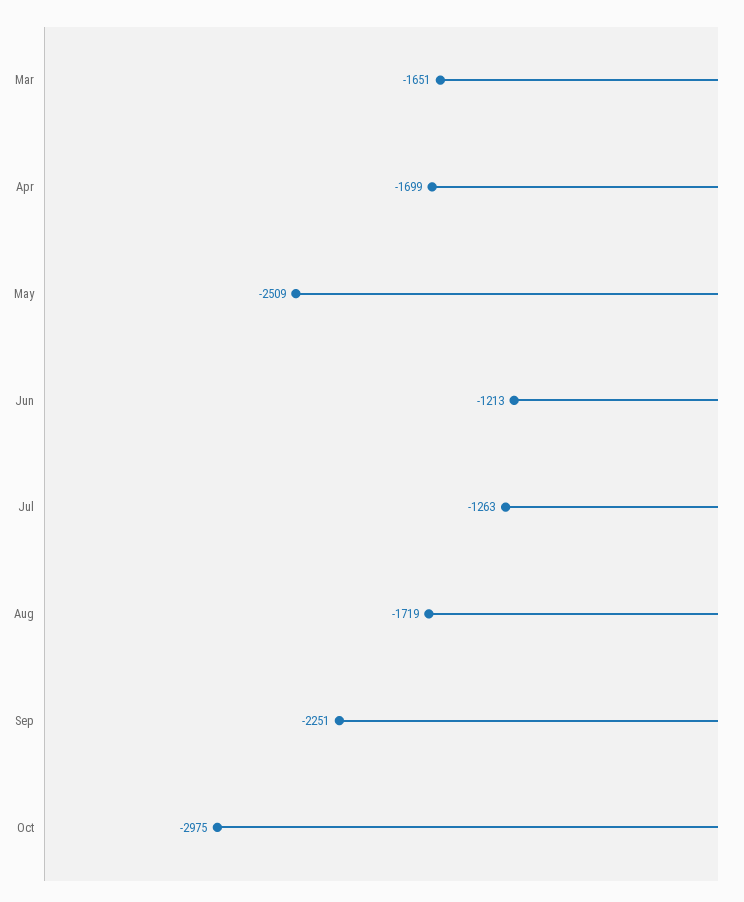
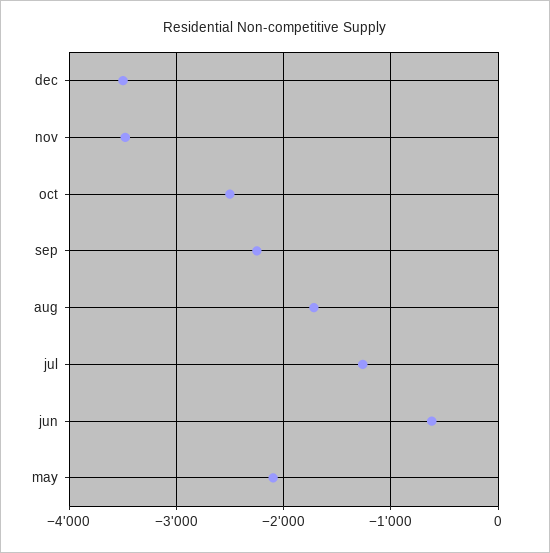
Mar: -1651 -> none
Apr: -1699 -> none
May: -2509 -> -2100
Jun: -1213 -> -600
Oct: -2975 -> -2500
dec: none -> -3500
nov: none -> -3500

